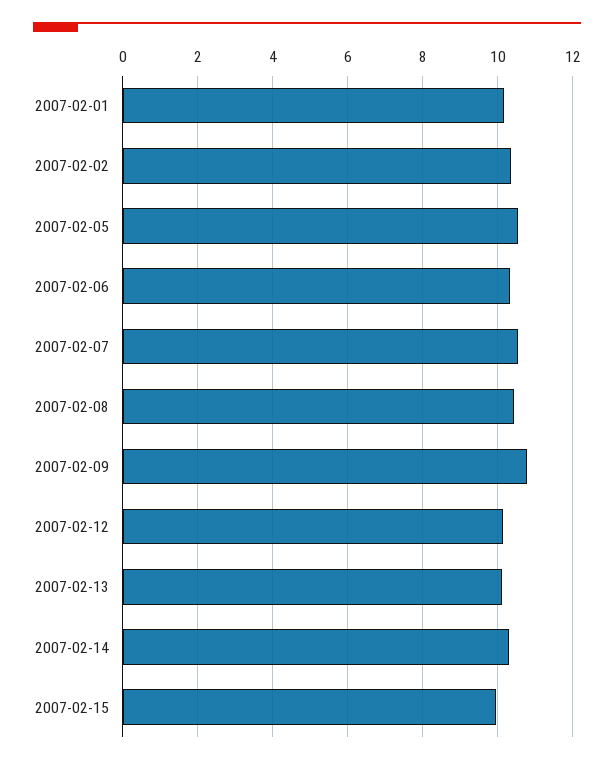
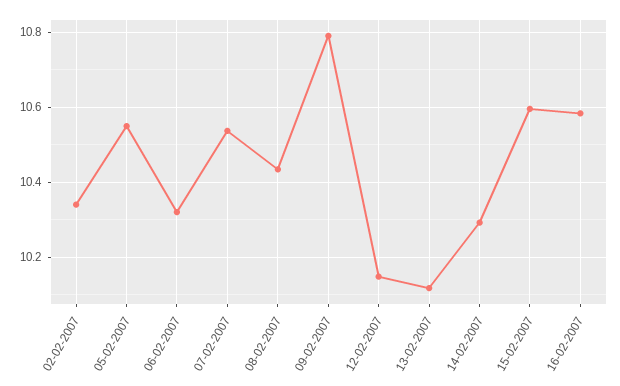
2007-02-01: 10.2 -> none
2007-02-15: 10 -> 10.6
16-02-2007: none -> 10.58

